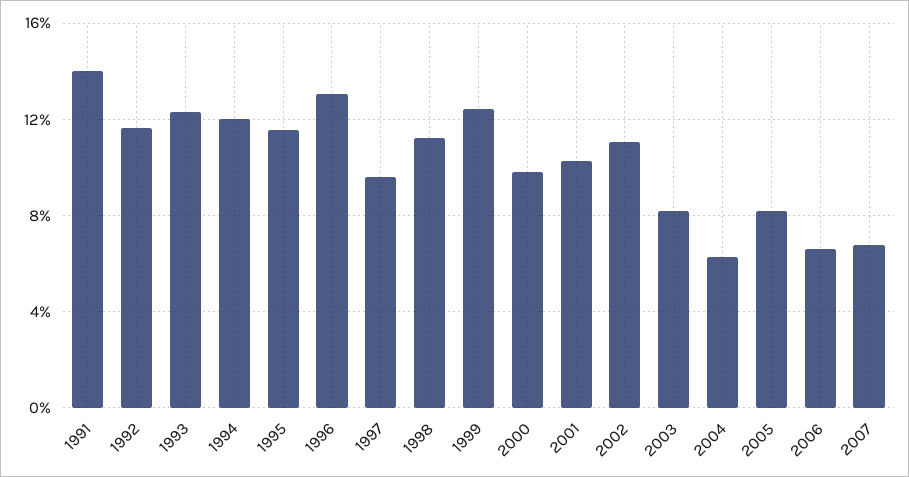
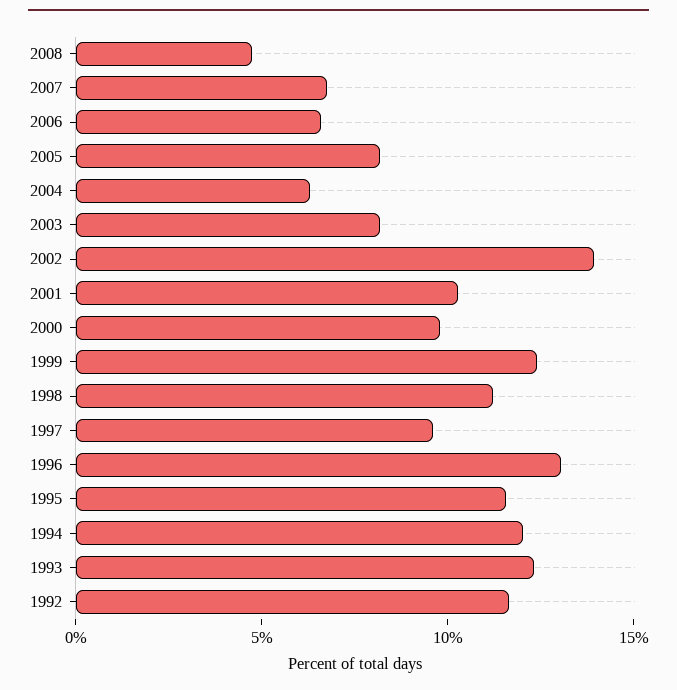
1991: 14 -> none
2002: 11 -> 14
2008: none -> 5

